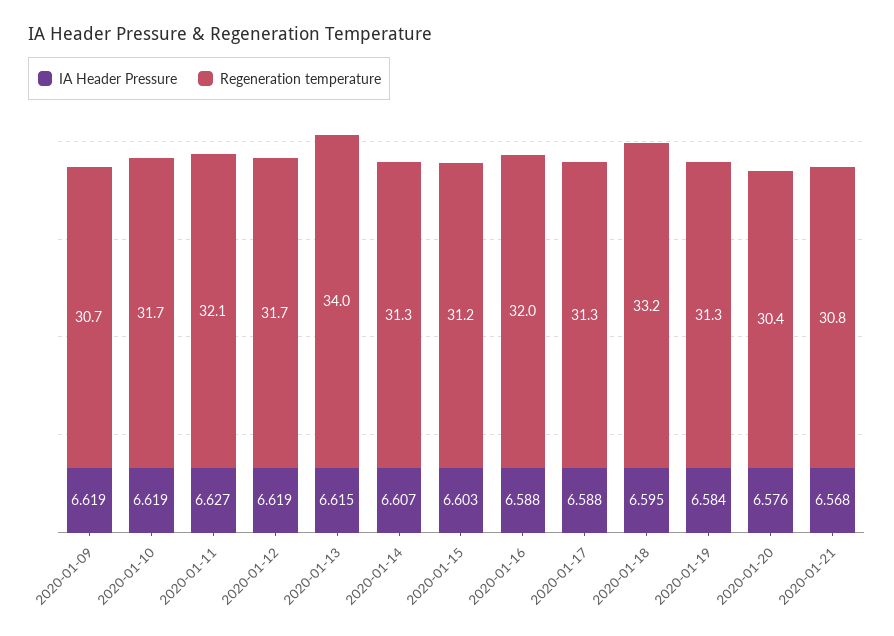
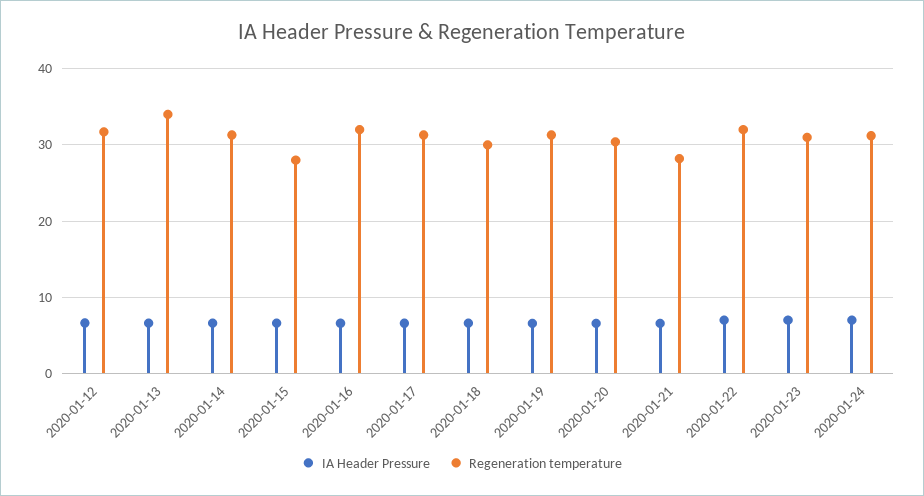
IA Header Pressure, 2020-01-09: 6.619 -> none
Regeneration temperature, 2020-01-09: 30.7 -> none
IA Header Pressure, 2020-01-10: 6.619 -> none
Regeneration temperature, 2020-01-10: 31.7 -> none
IA Header Pressure, 2020-01-11: 6.627 -> none
Regeneration temperature, 2020-01-11: 32.1 -> none
Regeneration temperature, 2020-01-15: 31.2 -> 28
Regeneration temperature, 2020-01-18: 33.2 -> 30
Regeneration temperature, 2020-01-21: 30.8 -> 28
IA Header Pressure, 2020-01-22: none -> 7
Regeneration temperature, 2020-01-22: none -> 32
IA Header Pressure, 2020-01-23: none -> 7
Regeneration temperature, 2020-01-23: none -> 31
IA Header Pressure, 2020-01-24: none -> 7
Regeneration temperature, 2020-01-24: none -> 31

